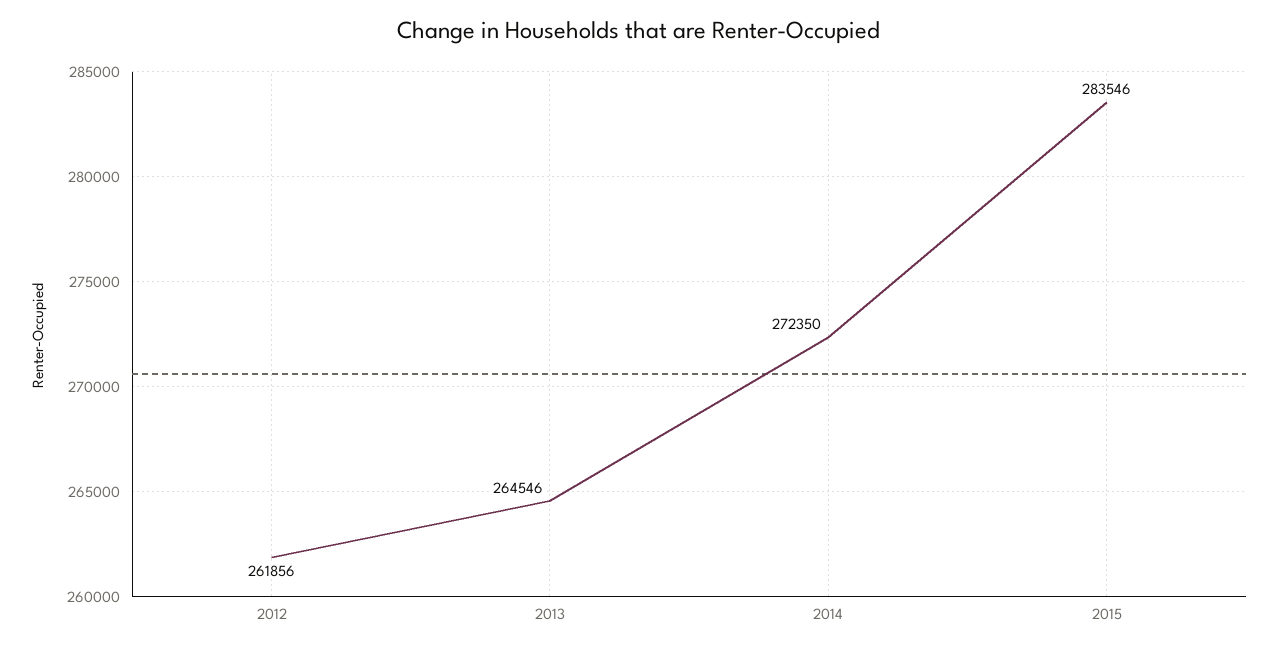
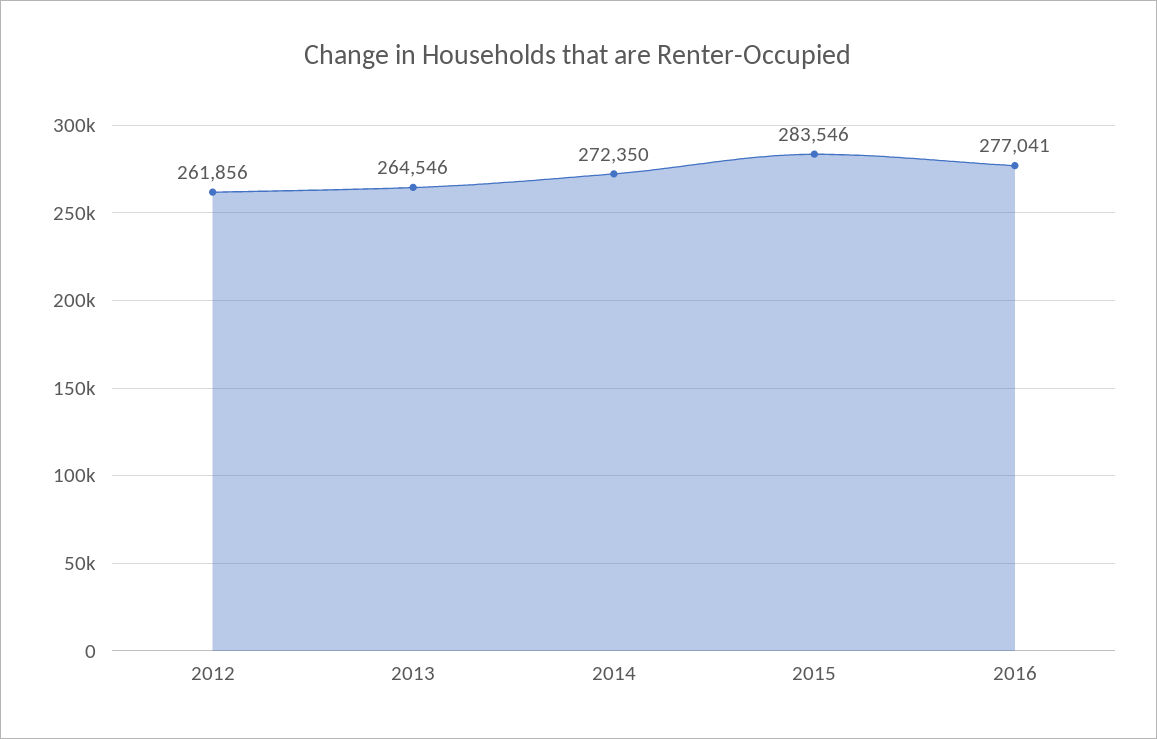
2016: none -> 277041

